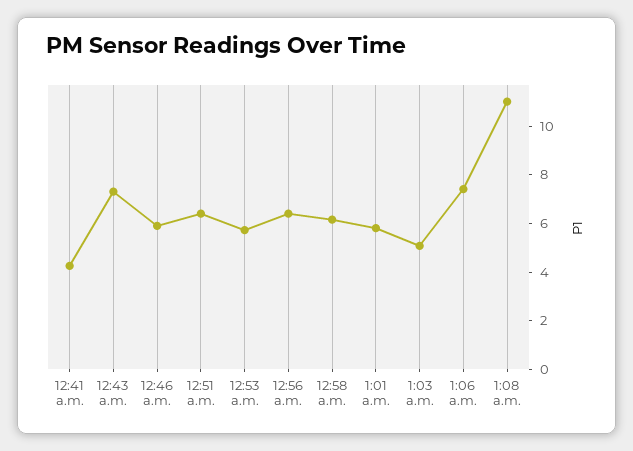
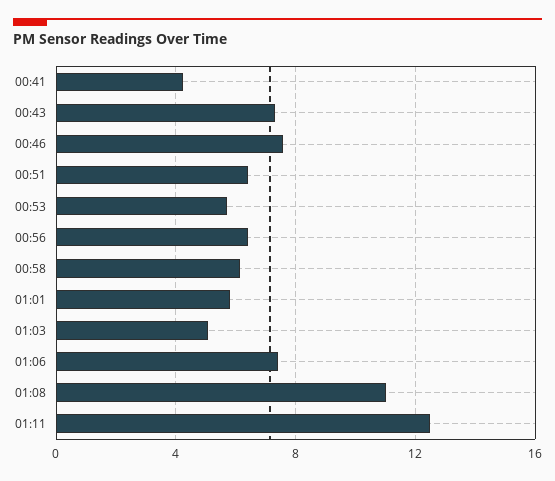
12:46 a.m.: 6 -> 7.5
01:11: none -> 12.5

